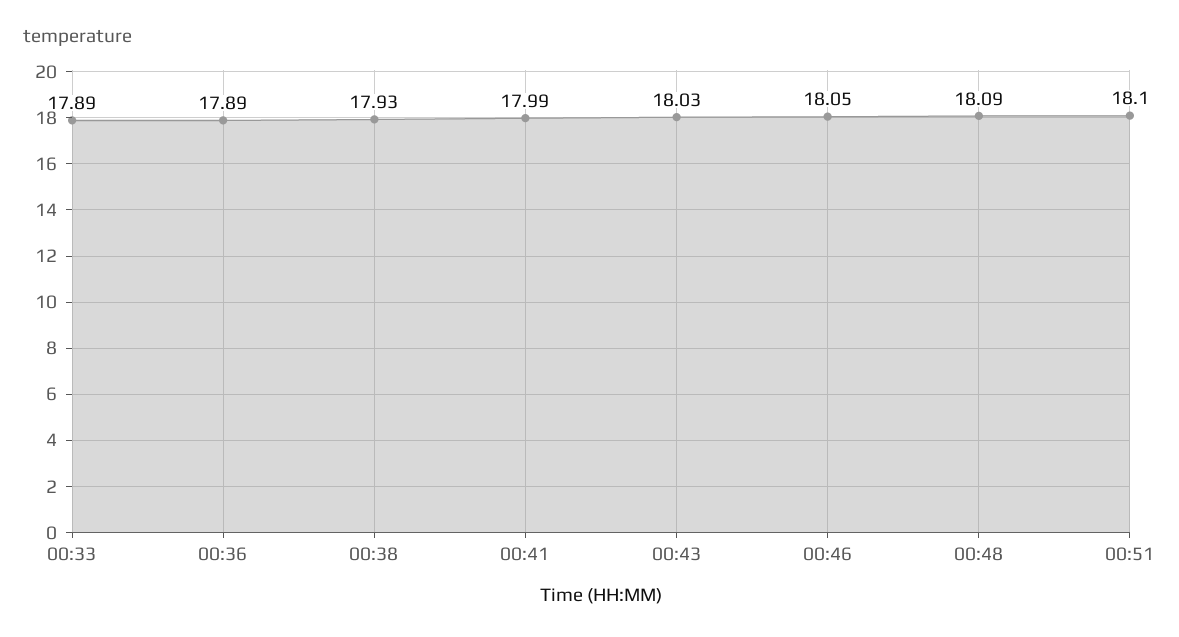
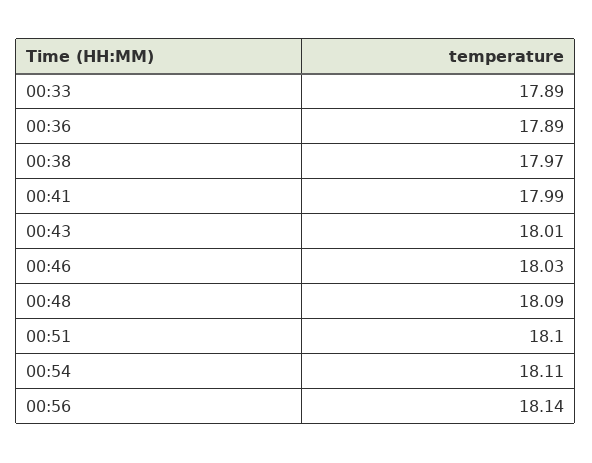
00:38: 17.93 -> 17.97
00:43: 18.03 -> 18.01
00:46: 18.05 -> 18.03
00:54: none -> 18.11
00:56: none -> 18.14

